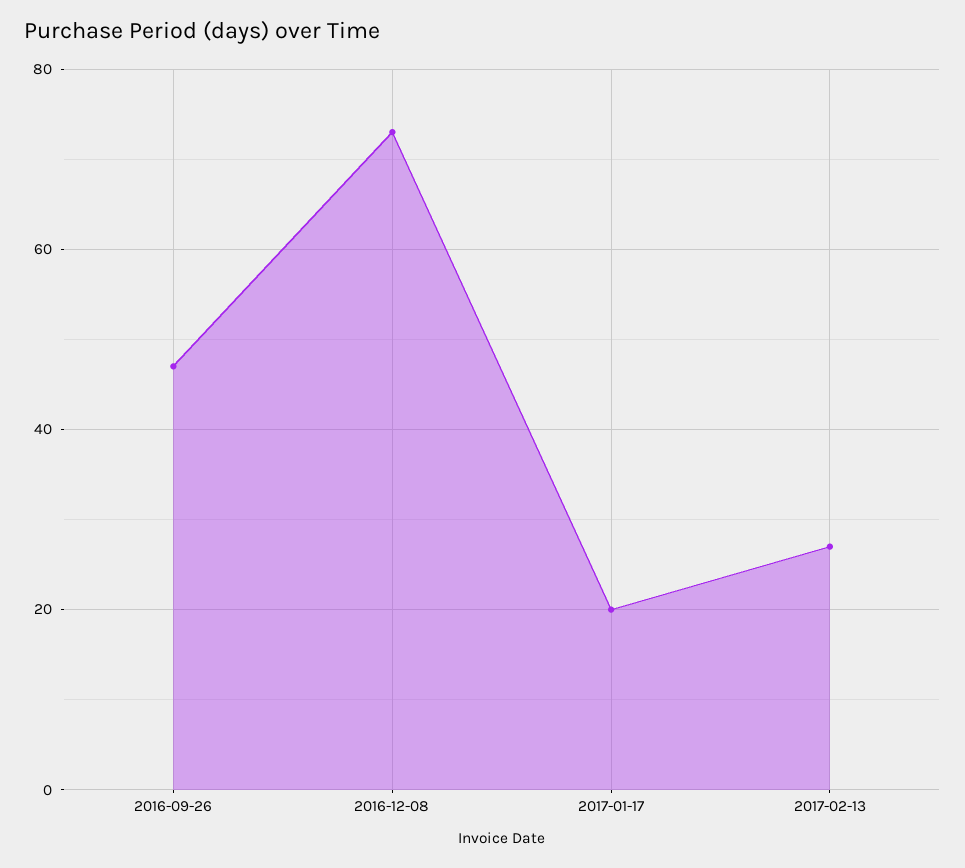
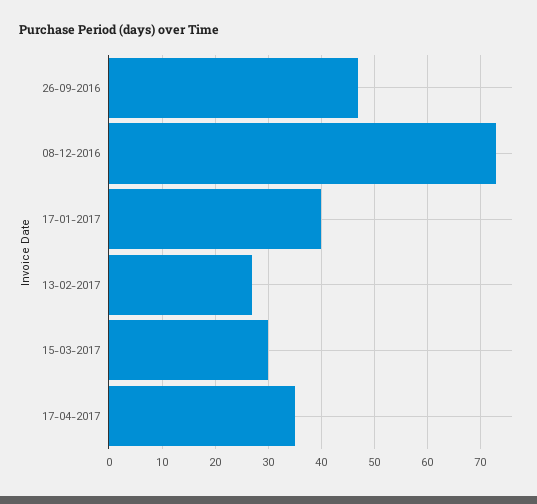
2017-01-17: 20 -> 40
15-03-2017: none -> 30
17-04-2017: none -> 35

